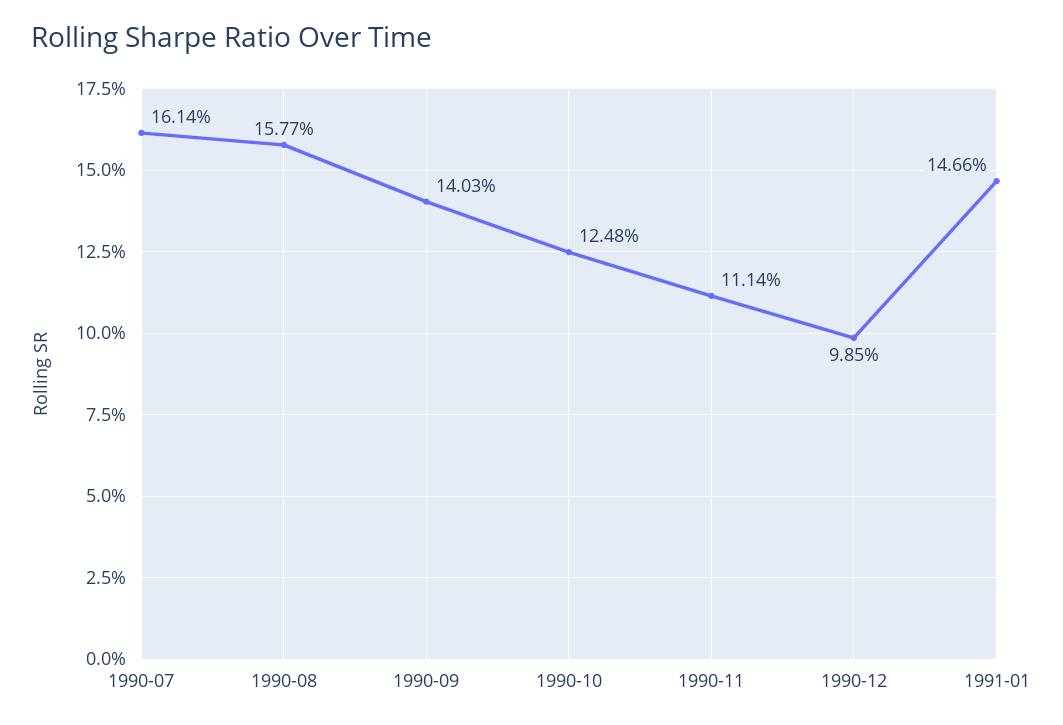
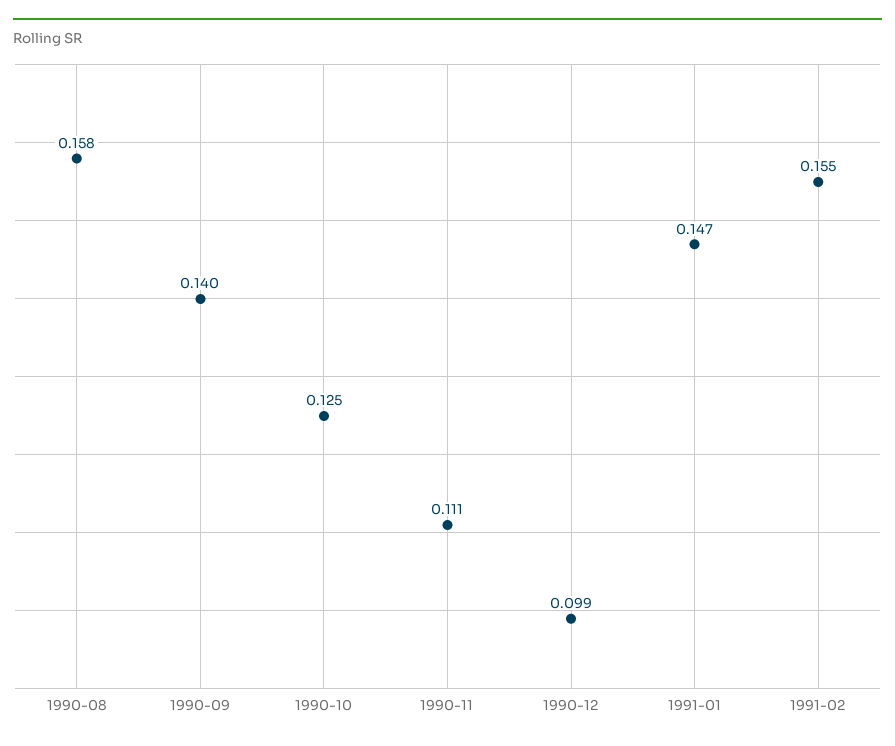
1990-07: 0.1614 -> none
1991-02: none -> 0.155

